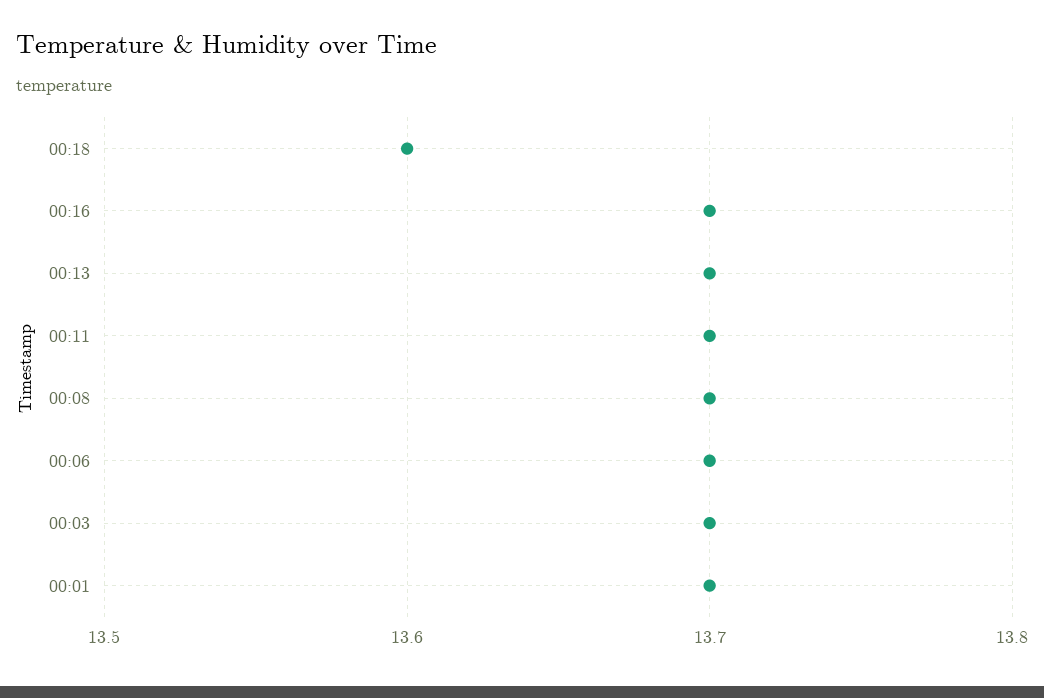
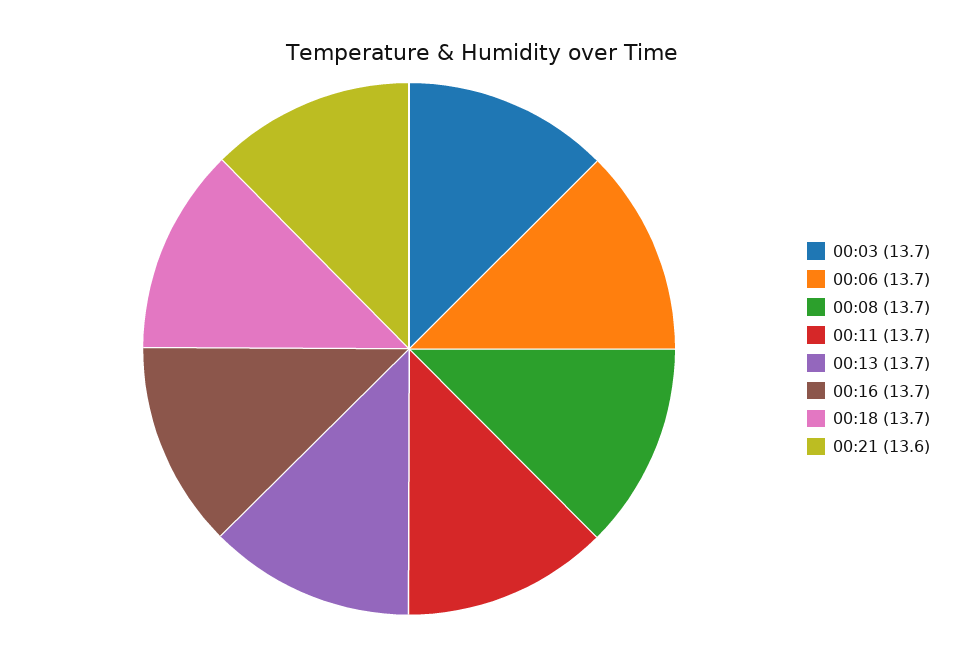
00:18: 13.6 -> 13.7
00:01: 13.7 -> none
00:21: none -> 13.6

